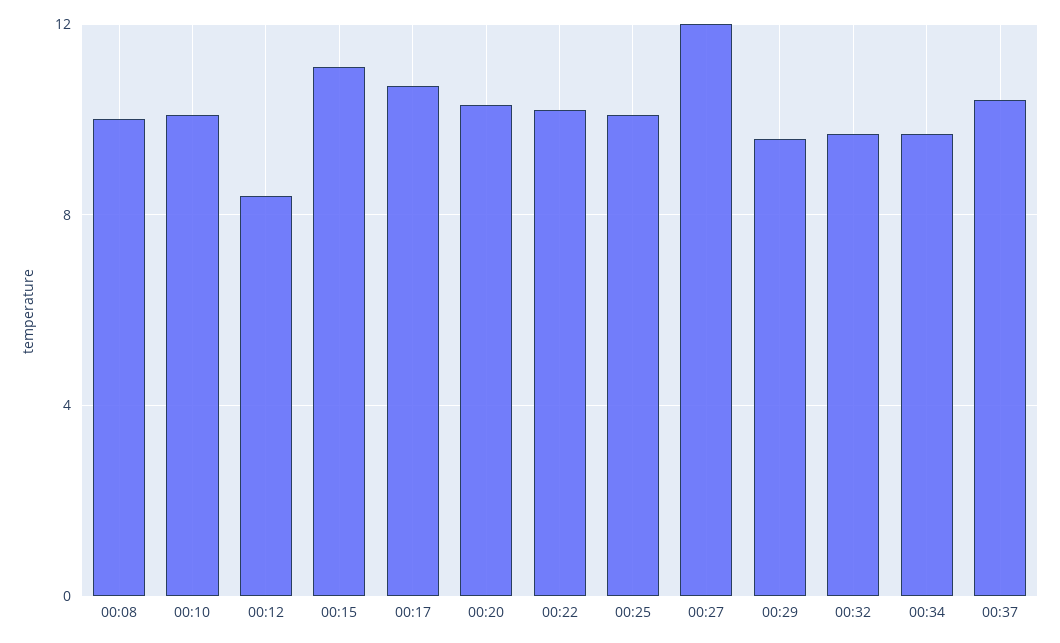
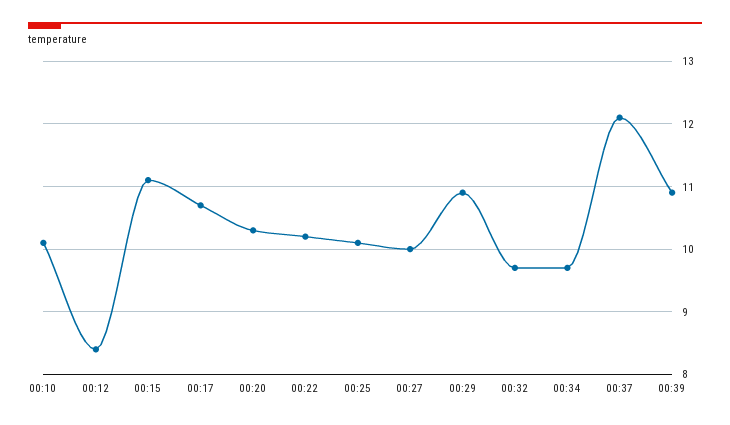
00:08: 10 -> none
00:27: 12 -> 10
00:29: 9.5 -> 10.9
00:37: 10.5 -> 12.1
00:39: none -> 10.9

